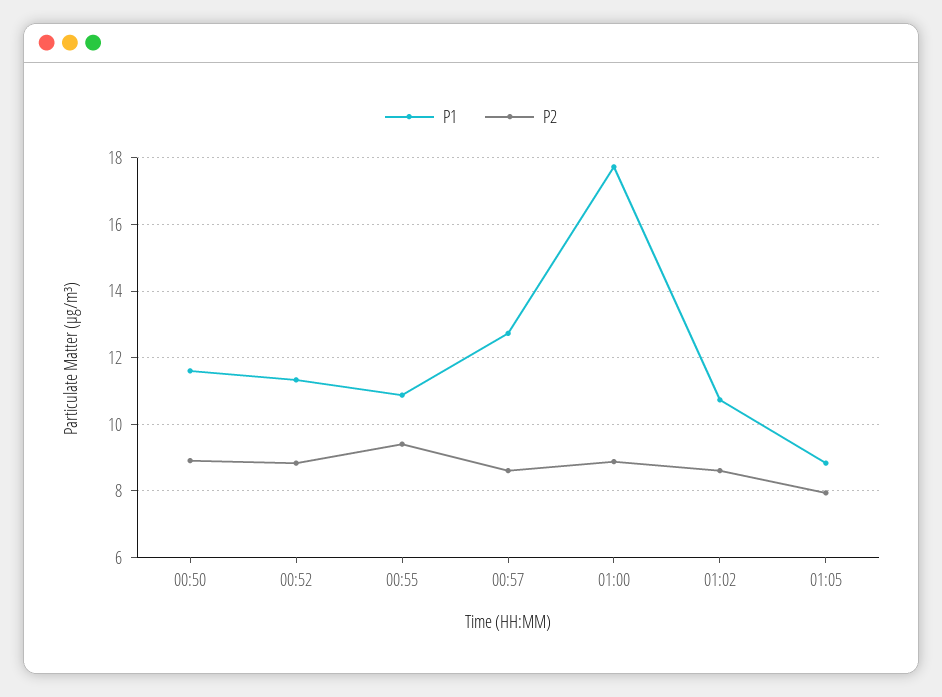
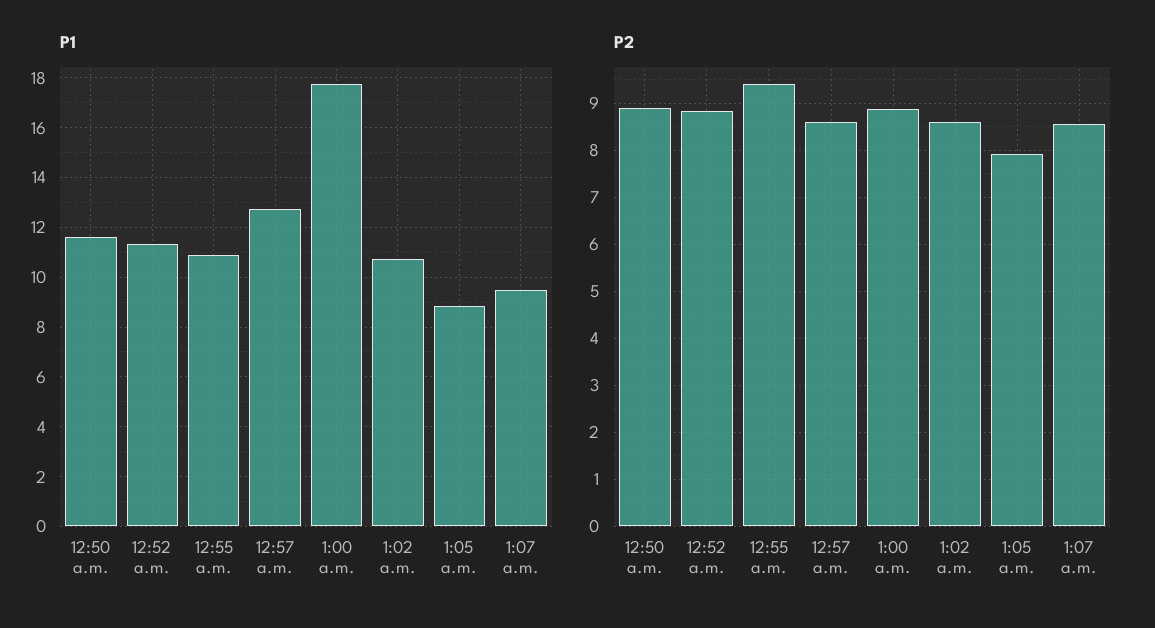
P1, 1:07 a.m.: none -> 9.5
P2, 1:07 a.m.: none -> 8.6

